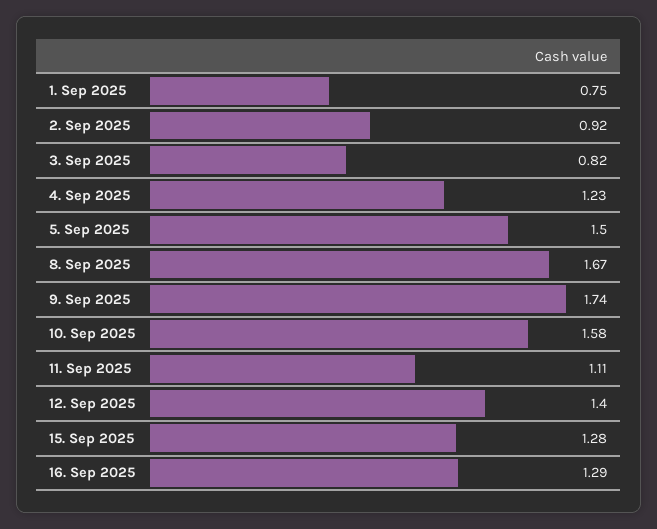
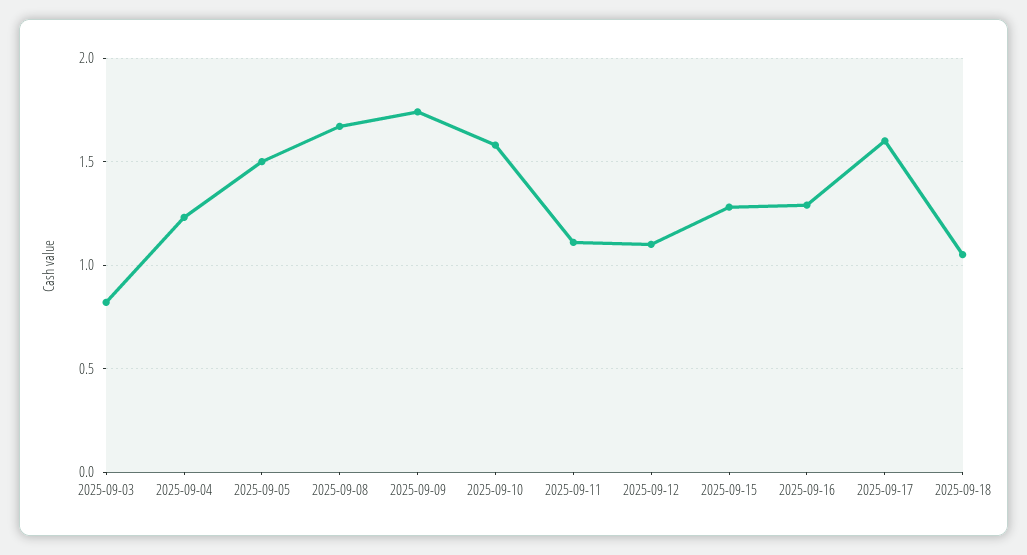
1. Sep 2025: 0.75 -> none
2. Sep 2025: 0.92 -> none
12. Sep 2025: 1.4 -> 1.1
2025-09-17: none -> 1.6
2025-09-18: none -> 1.05

